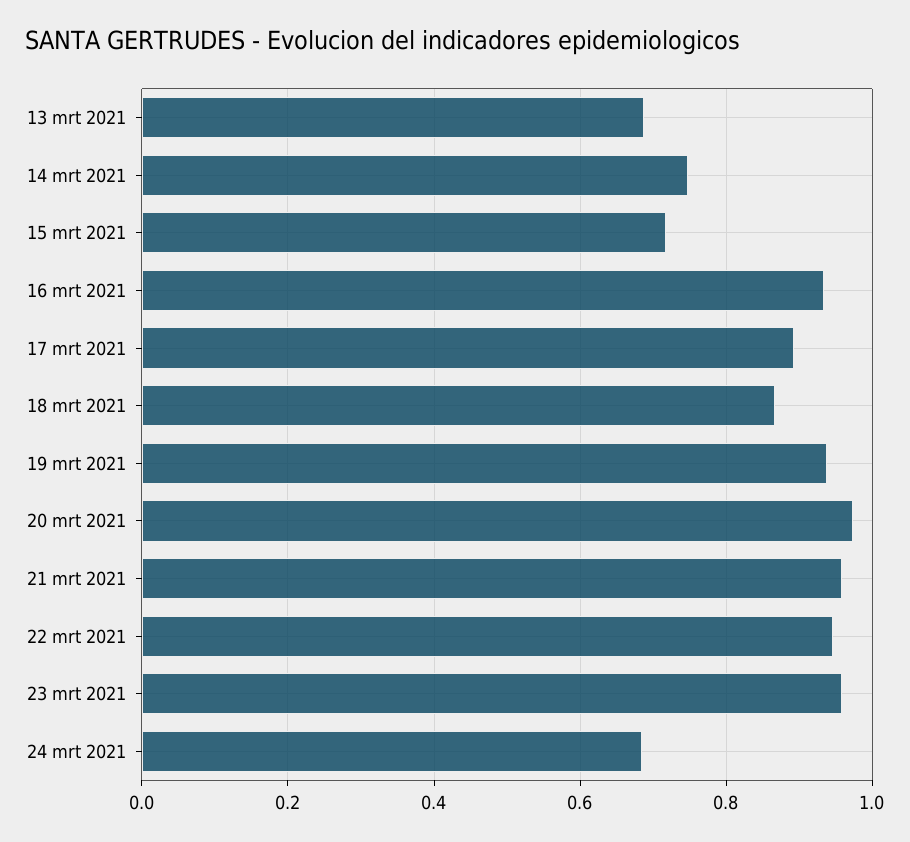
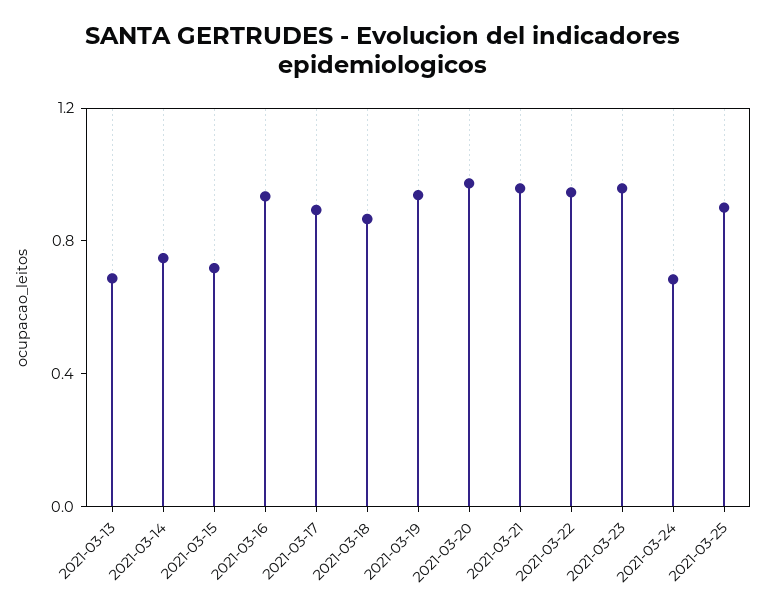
2021-03-25: none -> 0.9

